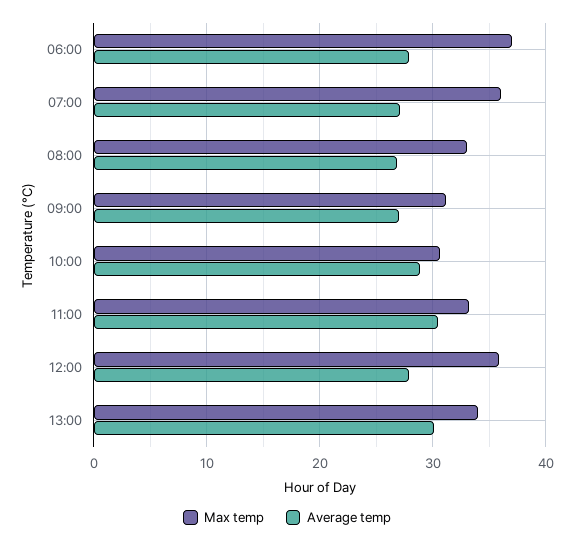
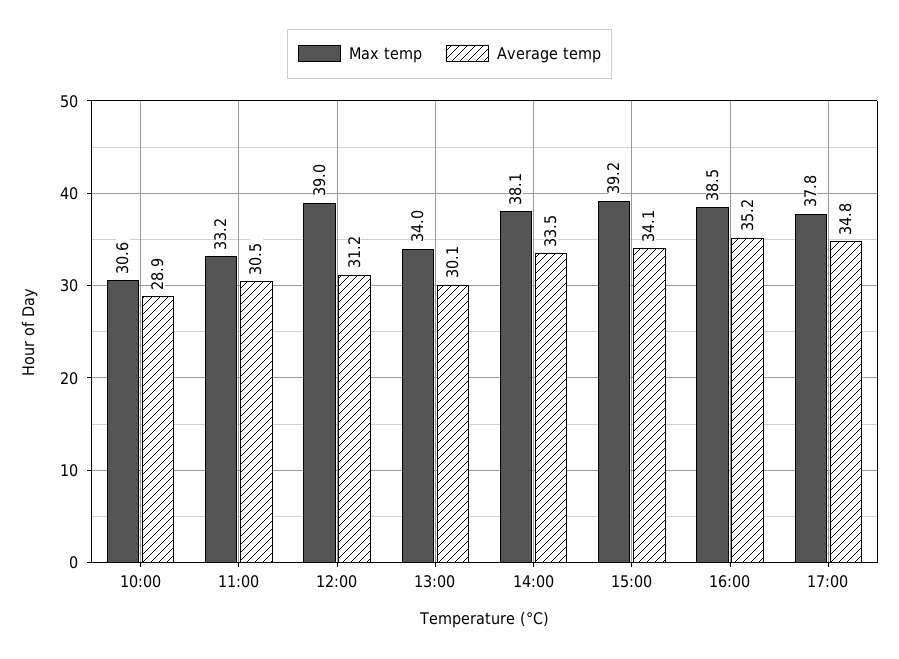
Max temp, 06:00: 37 -> none
Average temp, 06:00: 28 -> none
Max temp, 07:00: 36 -> none
Average temp, 07:00: 27 -> none
Max temp, 08:00: 33 -> none
Average temp, 08:00: 27 -> none
Max temp, 09:00: 31 -> none
Average temp, 09:00: 27 -> none
Max temp, 12:00: 36 -> 39
Average temp, 12:00: 28 -> 31.2
Max temp, 14:00: none -> 38.1
Average temp, 14:00: none -> 33.5
Max temp, 15:00: none -> 39.2
Average temp, 15:00: none -> 34.1
Max temp, 16:00: none -> 38.5
Average temp, 16:00: none -> 35.2
Max temp, 17:00: none -> 37.8
Average temp, 17:00: none -> 34.8

